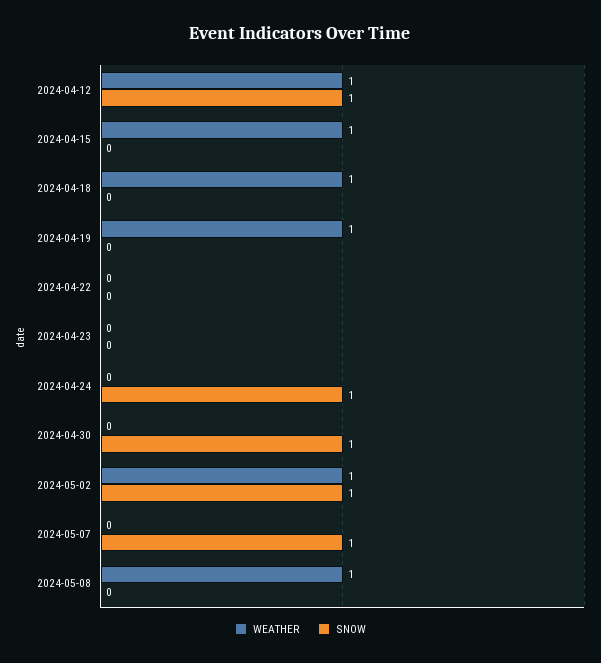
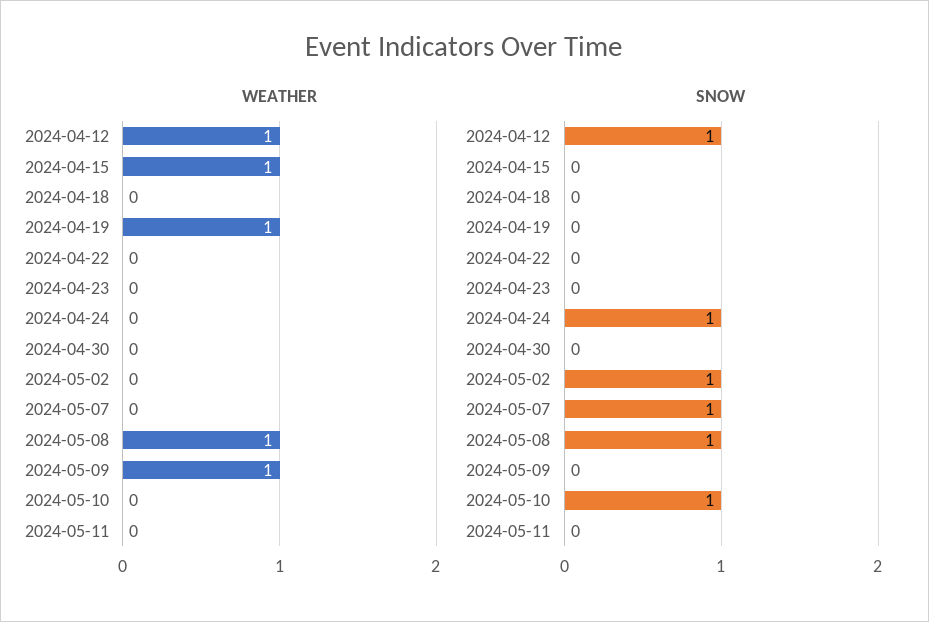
WEATHER, 2024-04-18: 1 -> 0
SNOW, 2024-04-30: 1 -> 0
WEATHER, 2024-05-02: 1 -> 0
SNOW, 2024-05-08: 0 -> 1
WEATHER, 2024-05-09: none -> 1
WEATHER, 2024-05-10: none -> 0
WEATHER, 2024-05-11: none -> 0
SNOW, 2024-05-09: none -> 0
SNOW, 2024-05-10: none -> 1
SNOW, 2024-05-11: none -> 0

